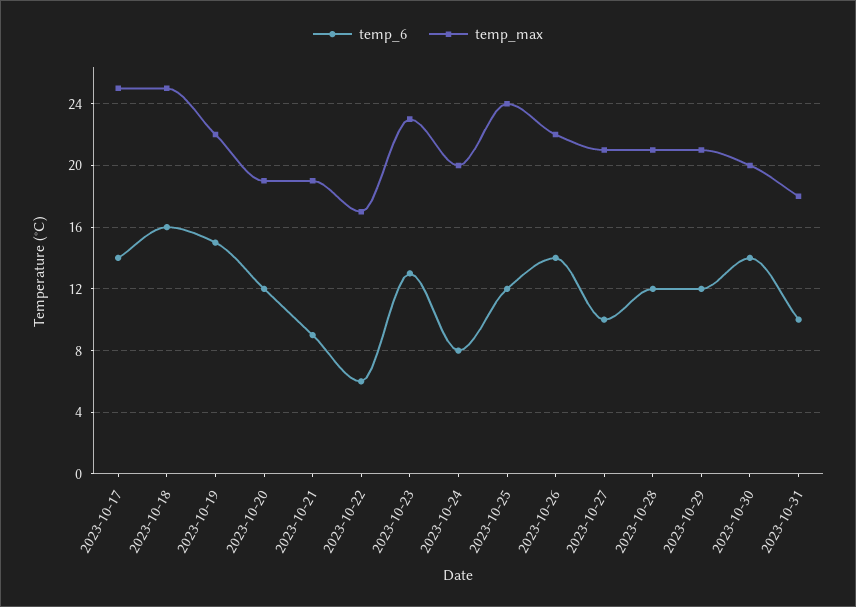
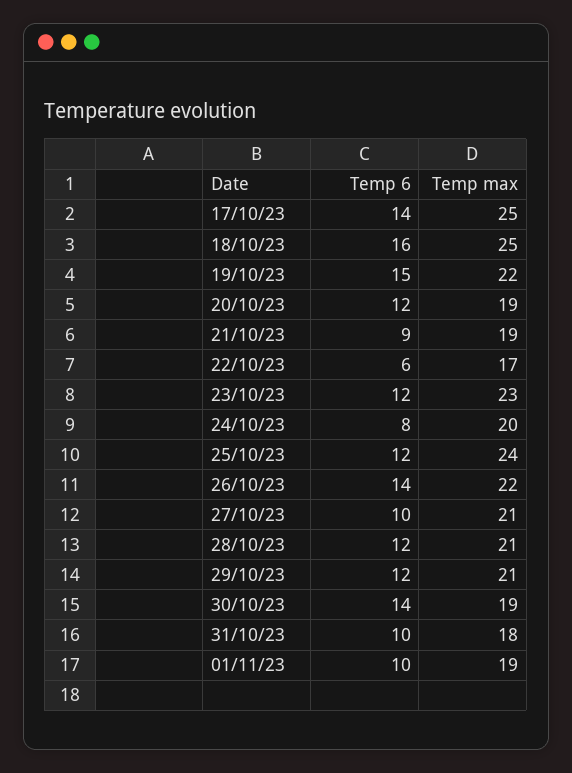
temp_6, 2023-10-23: 13 -> 12
temp_max, 2023-10-30: 20 -> 19
temp_6, 01/11/23: none -> 10
temp_max, 01/11/23: none -> 19

